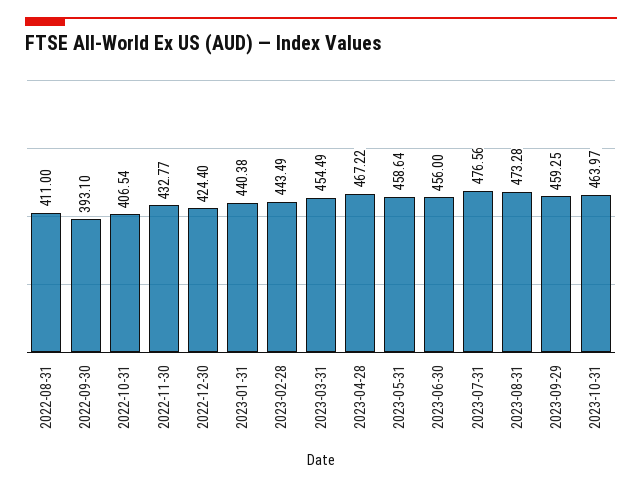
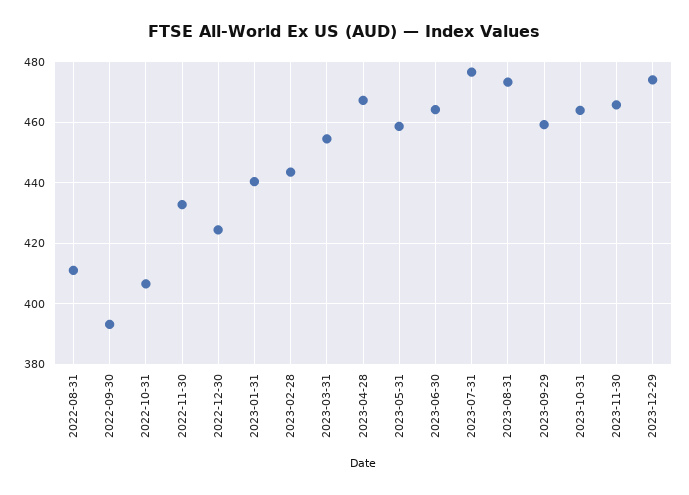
2023-06-30: 456 -> 464
2023-11-30: none -> 466
2023-12-29: none -> 474

